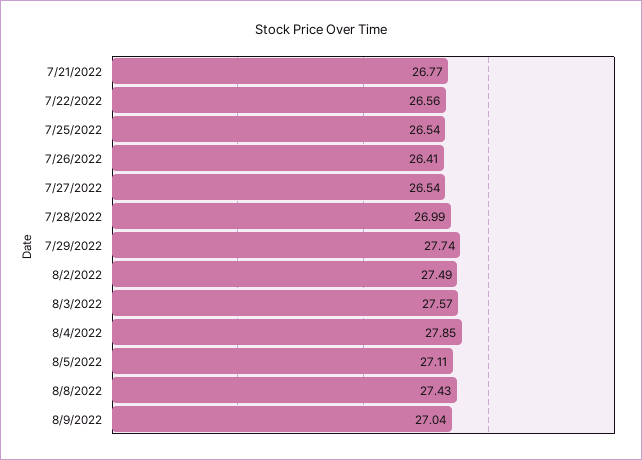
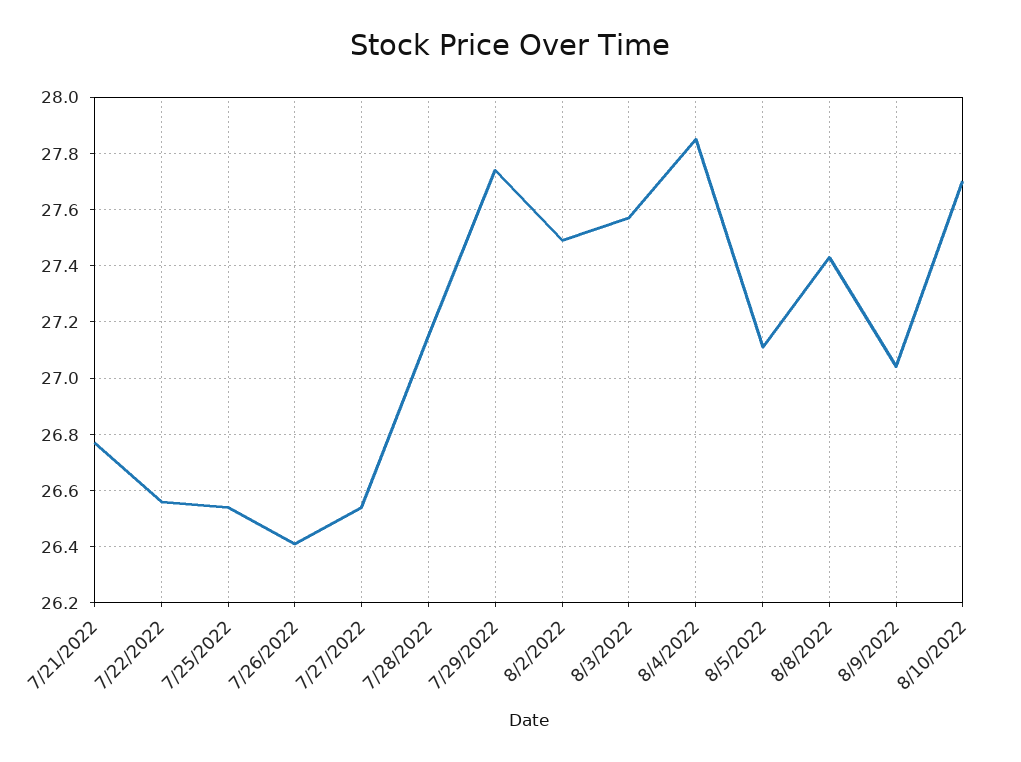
7/28/2022: 26.99 -> 27.15
8/10/2022: none -> 27.7

